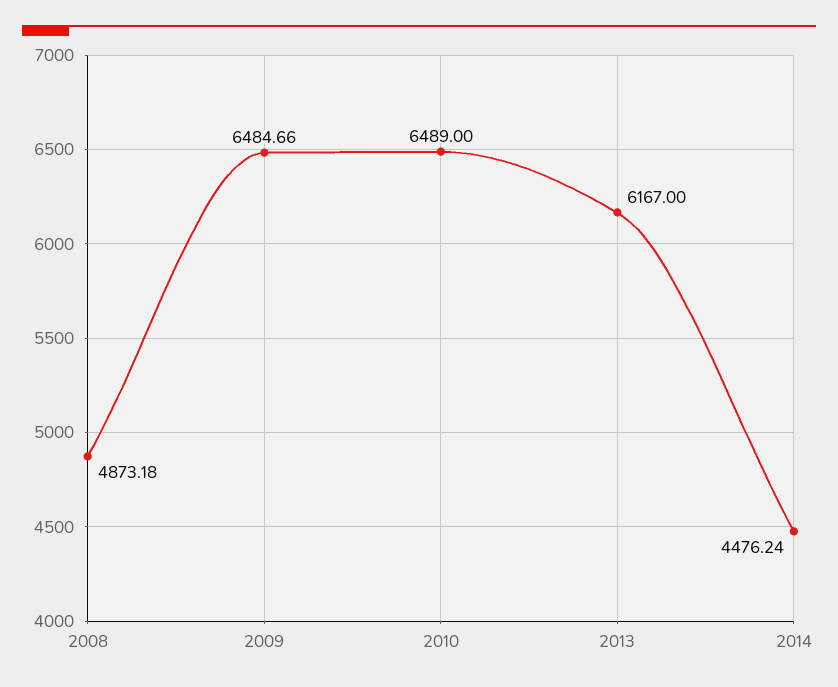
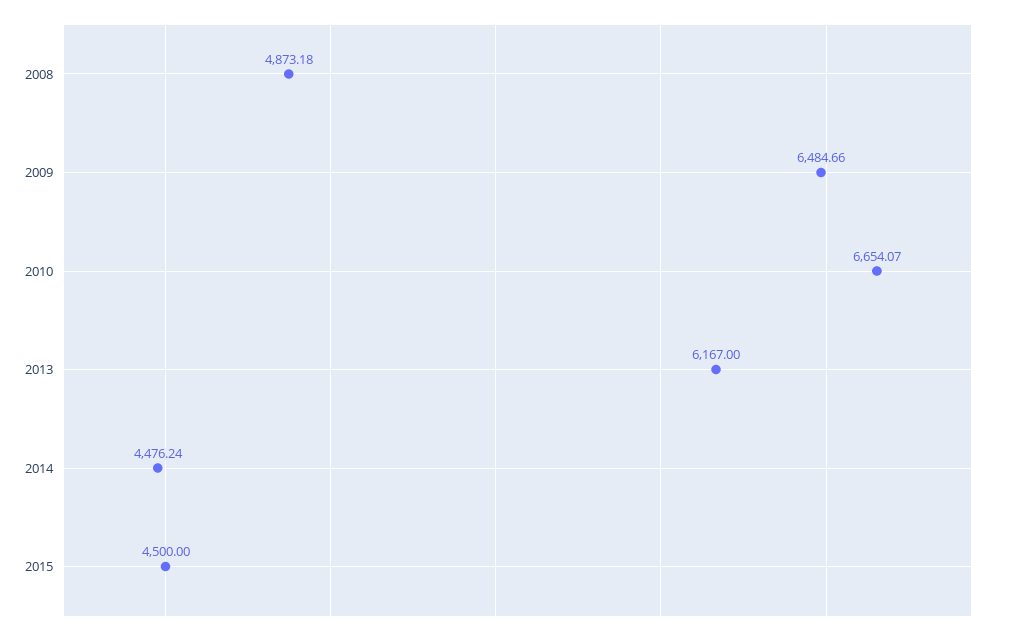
2010: 6489 -> 6654.07
2015: none -> 4500

